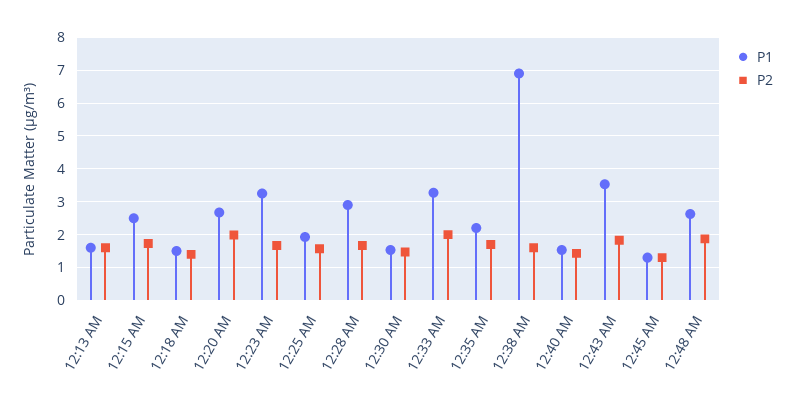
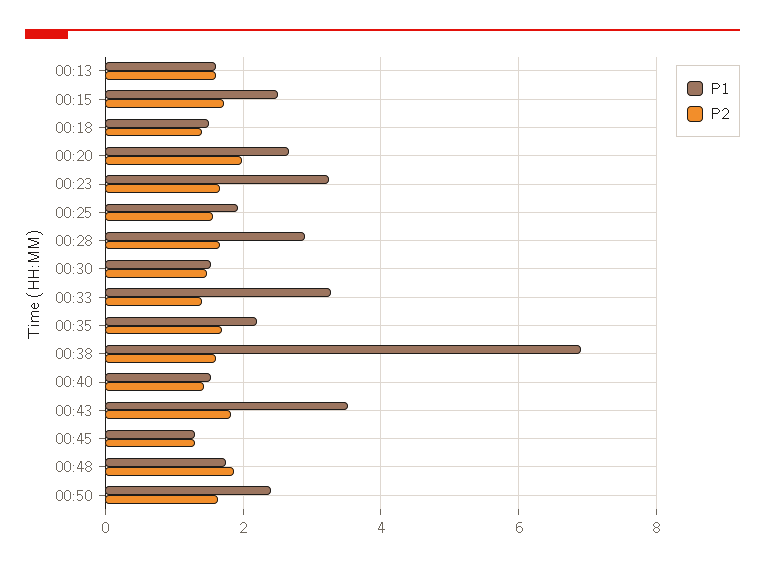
P2, 12:33 AM: 2 -> 1.4
P1, 12:48 AM: 2.6 -> 1.8
P1, 00:50: none -> 2.4
P2, 00:50: none -> 1.6

